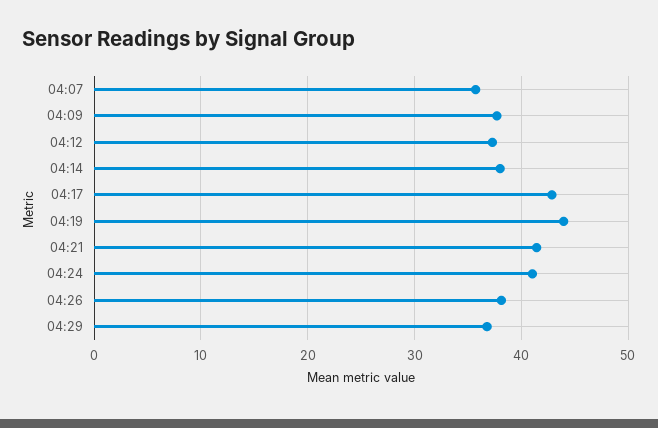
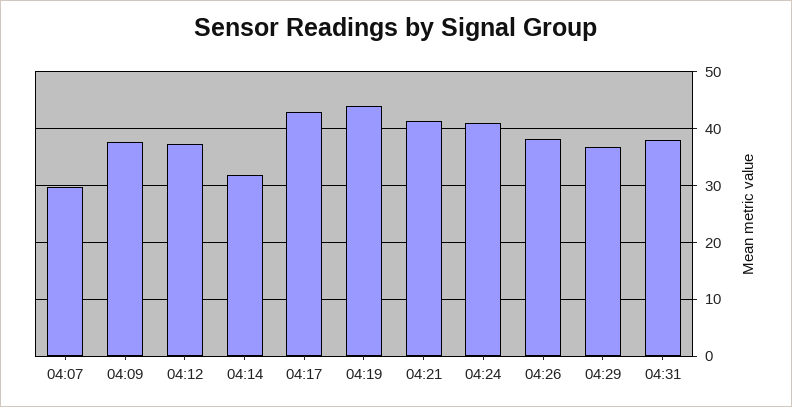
04:07: 36 -> 30
04:14: 38 -> 32
04:31: none -> 38

